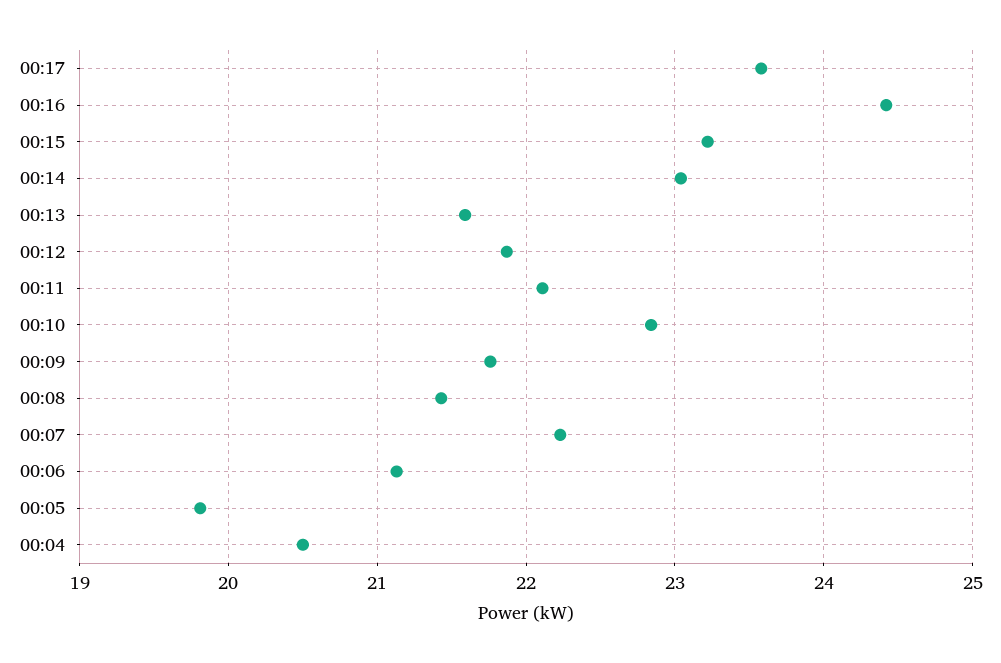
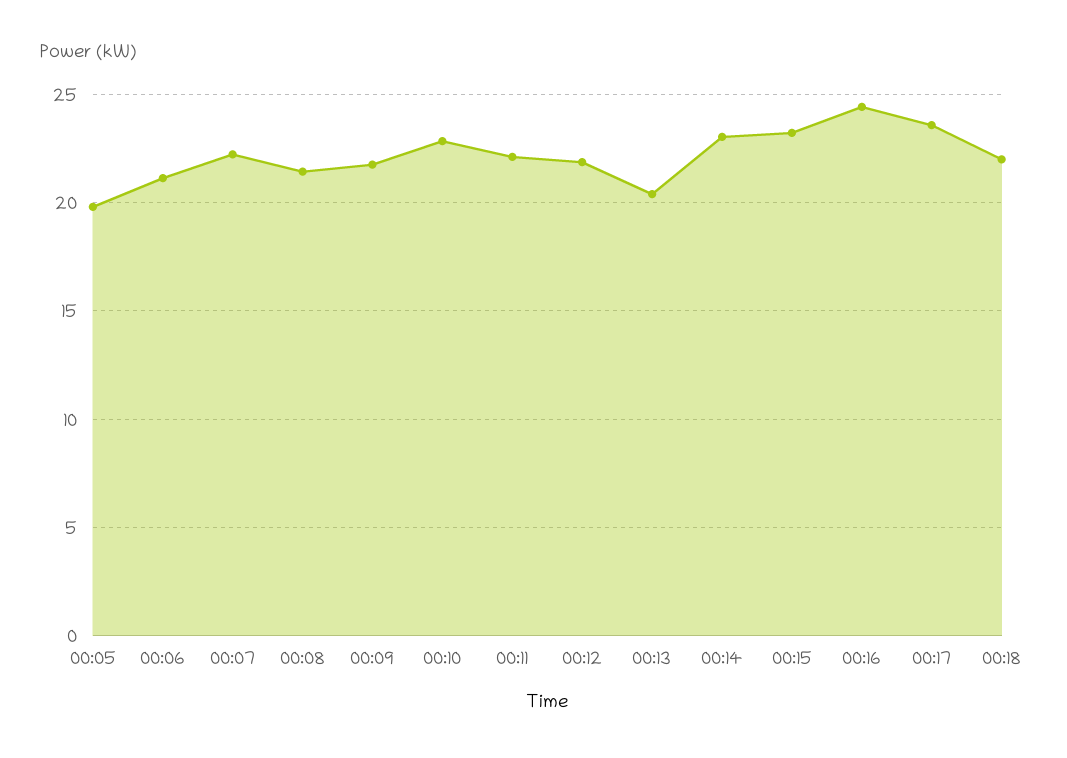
00:13: 21.6 -> 20.5
00:04: 20.5 -> none
00:18: none -> 22

